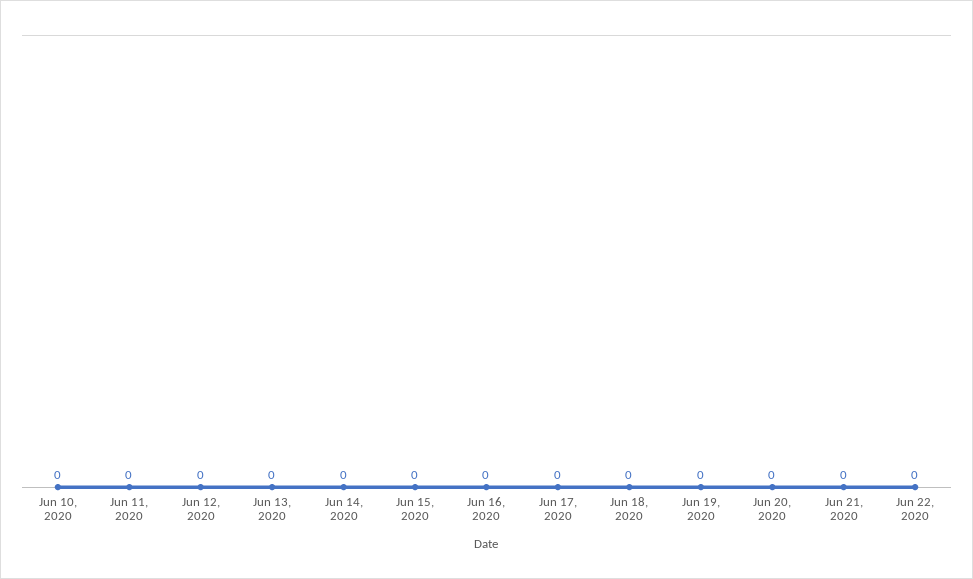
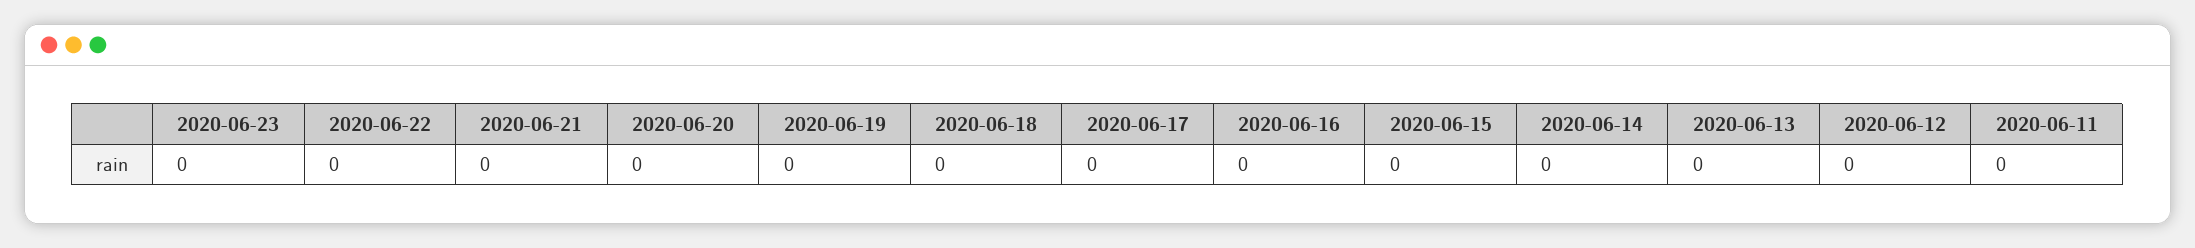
Jun 10, 2020: 0 -> none
2020-06-23: none -> 0

